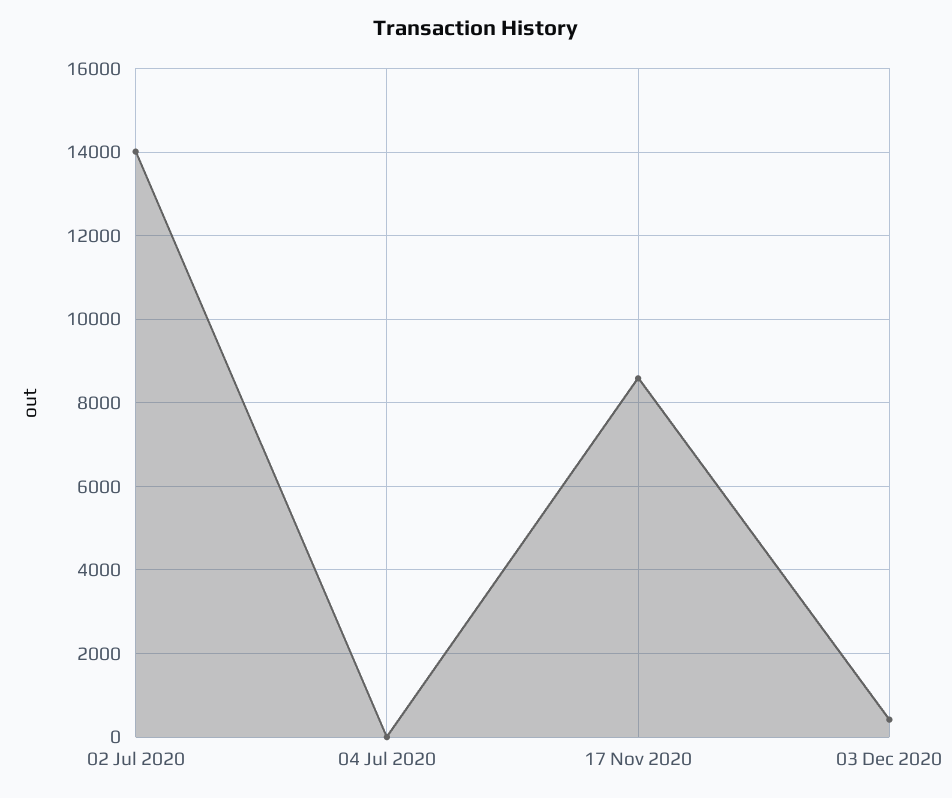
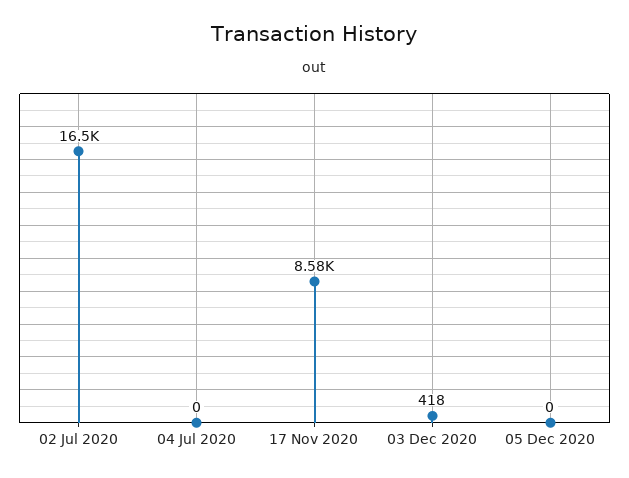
02 Jul 2020: 14000 -> 16500
05 Dec 2020: none -> 0

